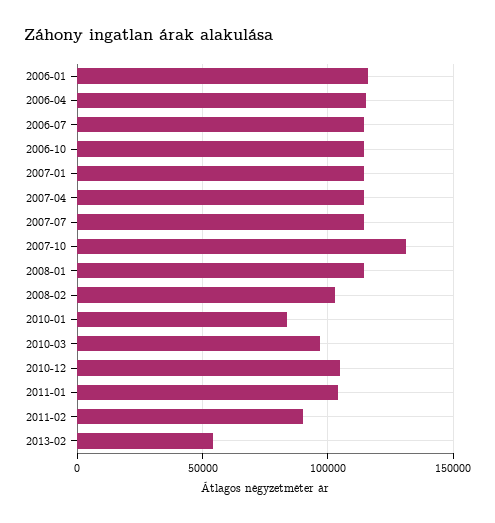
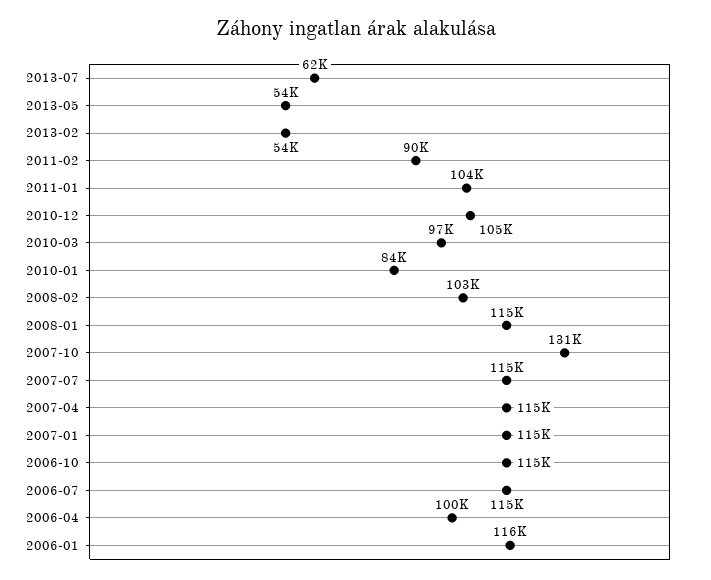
2006-04: 115000 -> 100000
2013-07: none -> 62000
2013-05: none -> 54000

